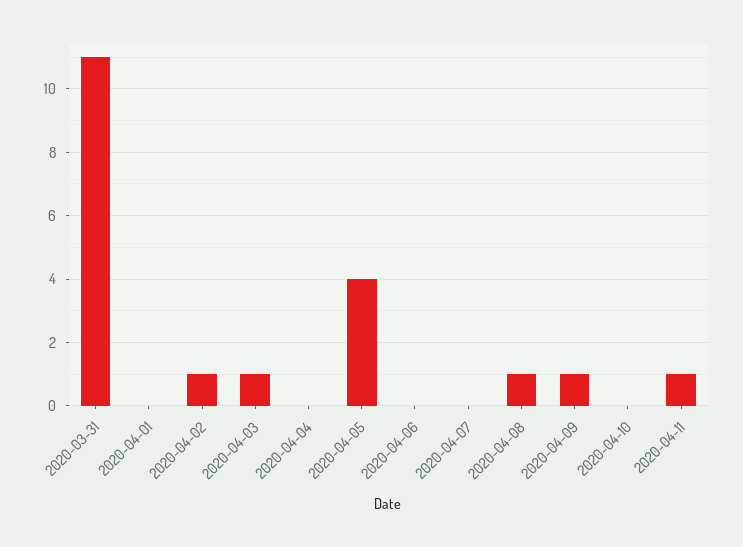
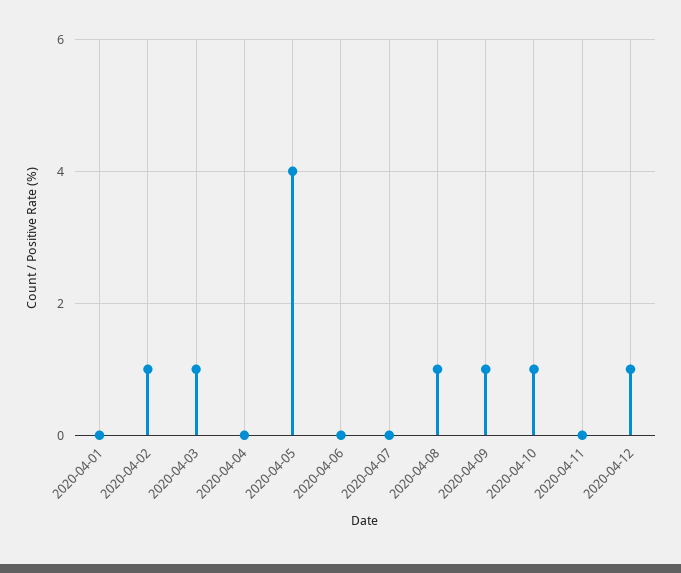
2020-03-31: 11 -> none
2020-04-10: 0 -> 1
2020-04-11: 1 -> 0
2020-04-12: none -> 1

